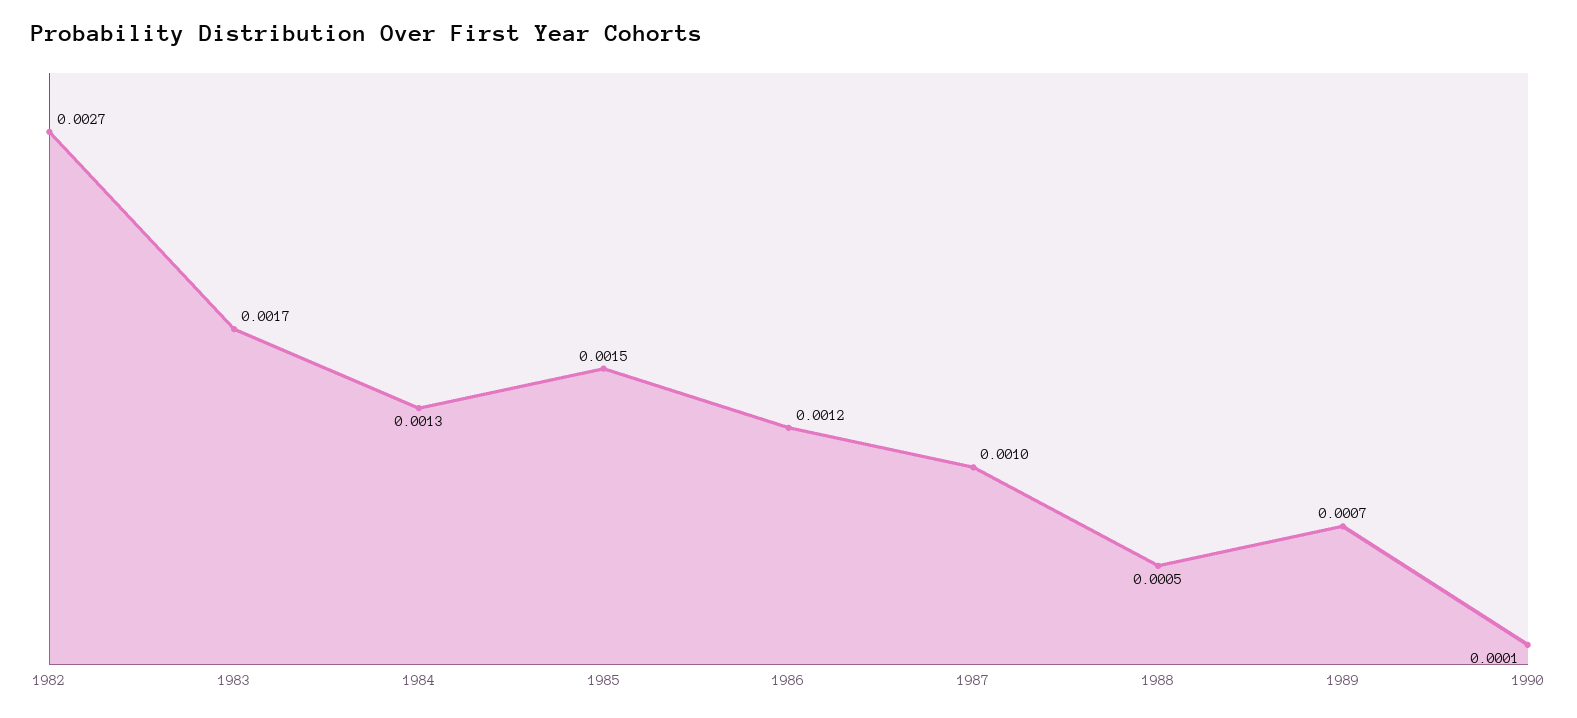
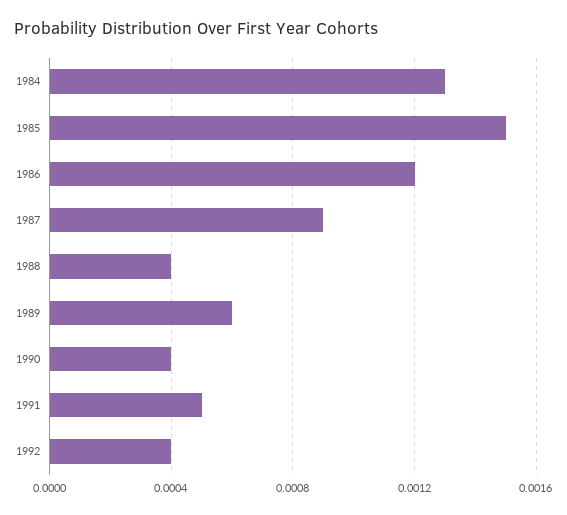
1982: 0.0027 -> none
1983: 0.0017 -> none
1987: 0.001 -> 0.0009
1988: 0.0005 -> 0.0004
1989: 0.0007 -> 0.0006
1990: 0.0001 -> 0.0004
1991: none -> 0.0005
1992: none -> 0.0004

